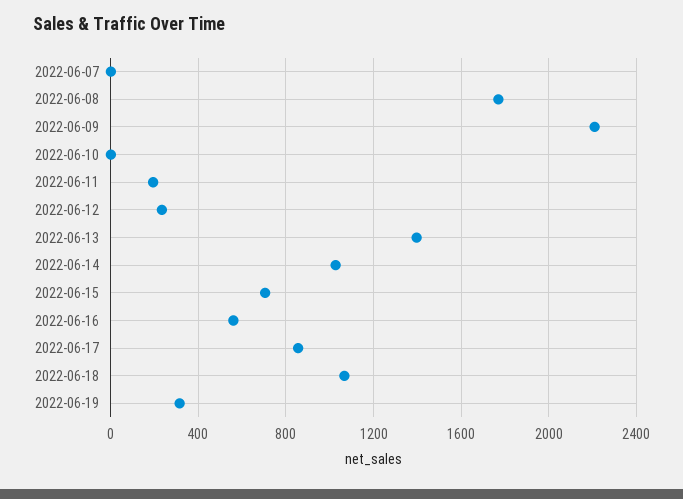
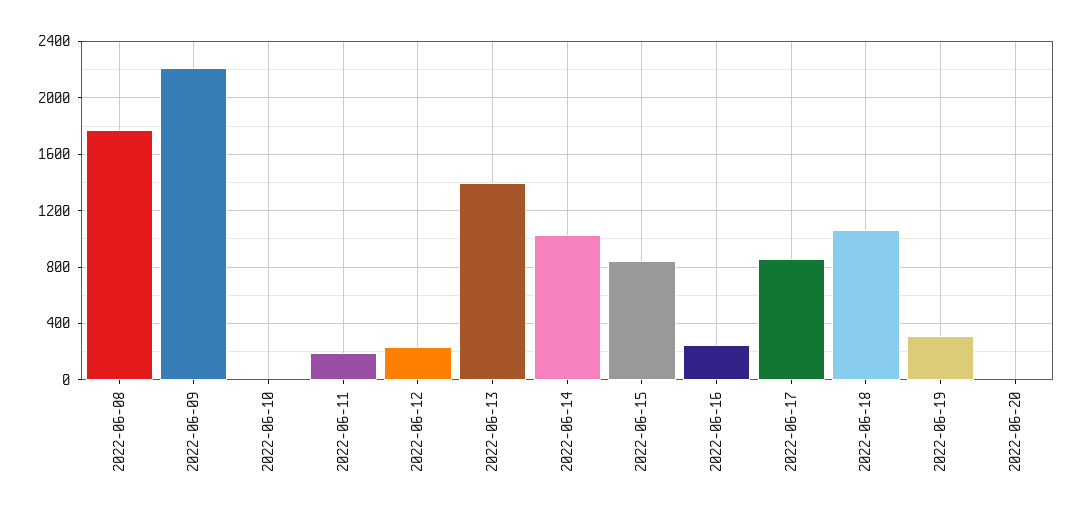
2022-06-07: 0 -> none
2022-06-15: 700 -> 850
2022-06-16: 550 -> 250
2022-06-20: none -> 0

